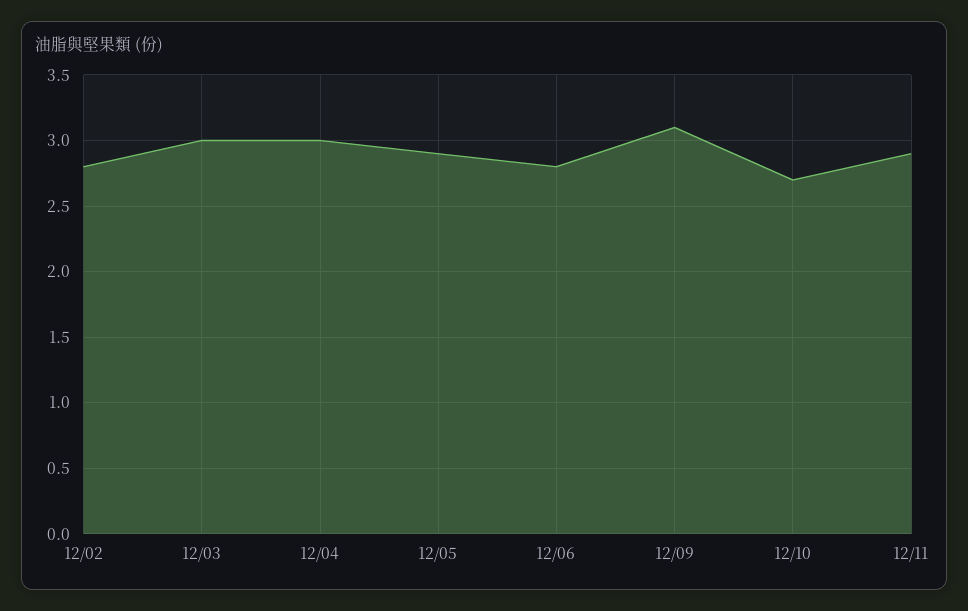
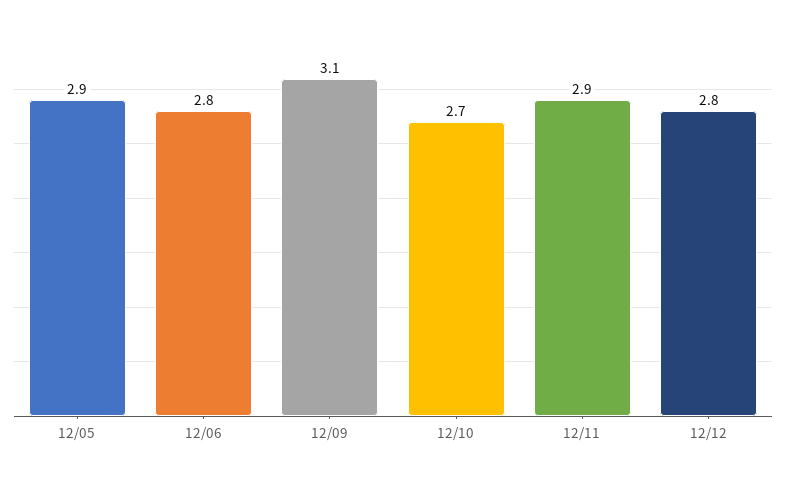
12/02: 2.8 -> none
12/03: 3 -> none
12/04: 3 -> none
12/12: none -> 2.8

